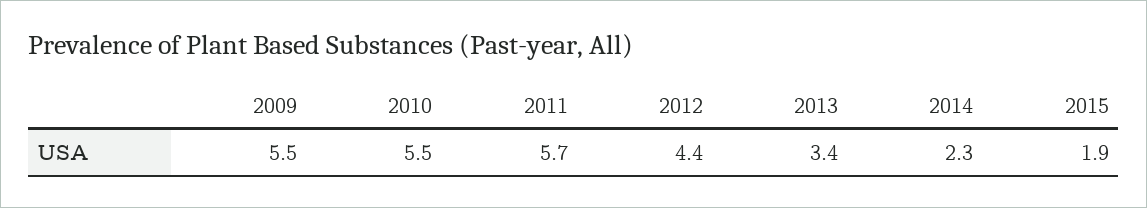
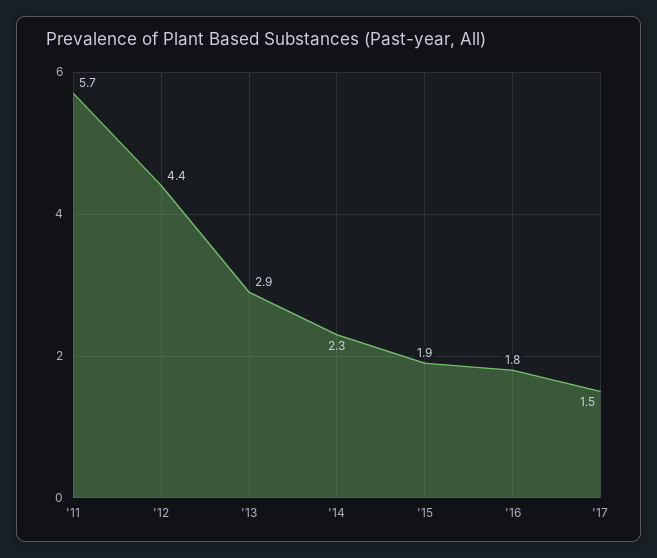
2009: 5.5 -> none
2010: 5.5 -> none
2013: 3.4 -> 2.9
'16: none -> 1.8
'17: none -> 1.5

